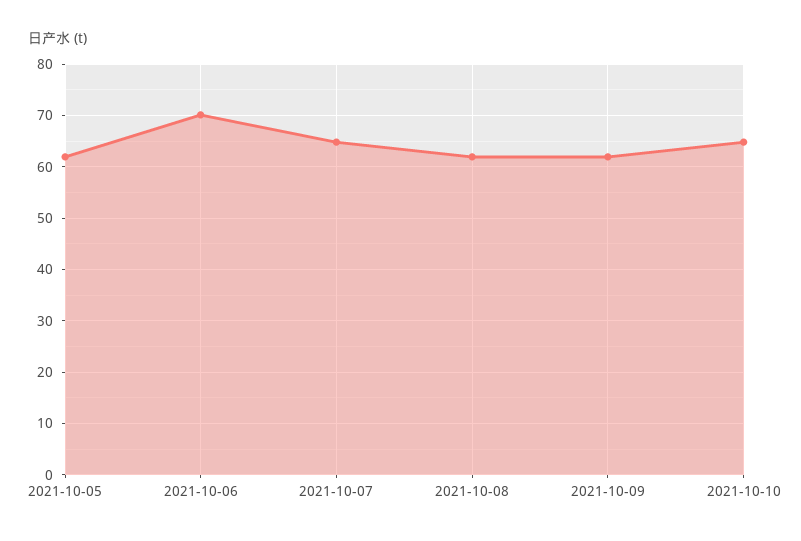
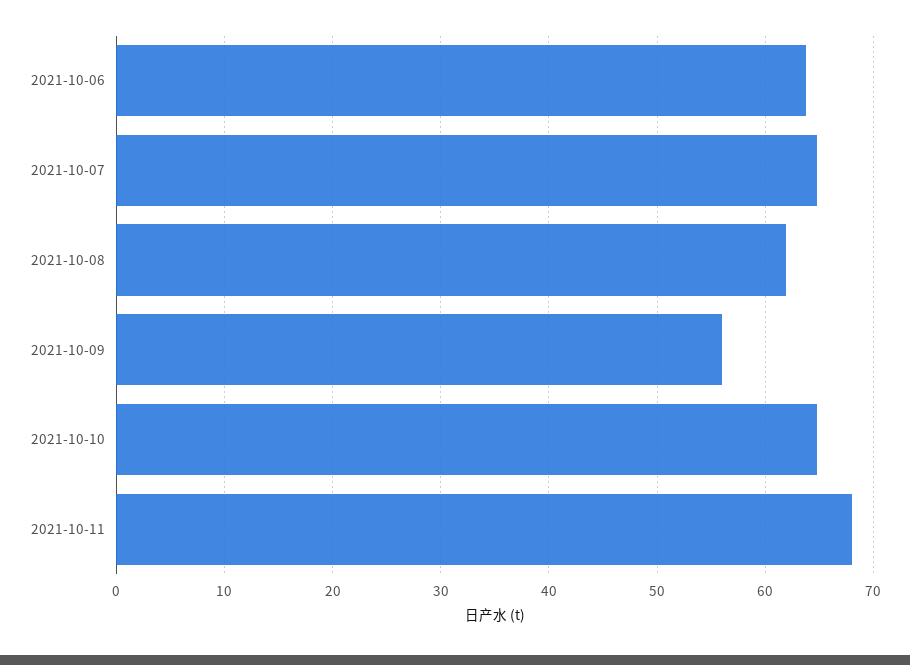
2021-10-05: 62 -> none
2021-10-06: 70 -> 64
2021-10-09: 62 -> 56
2021-10-11: none -> 68

